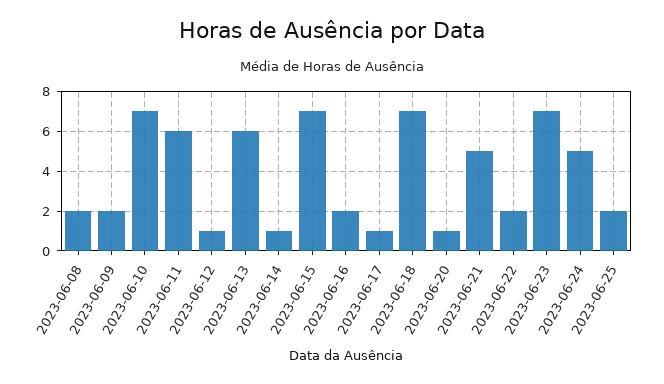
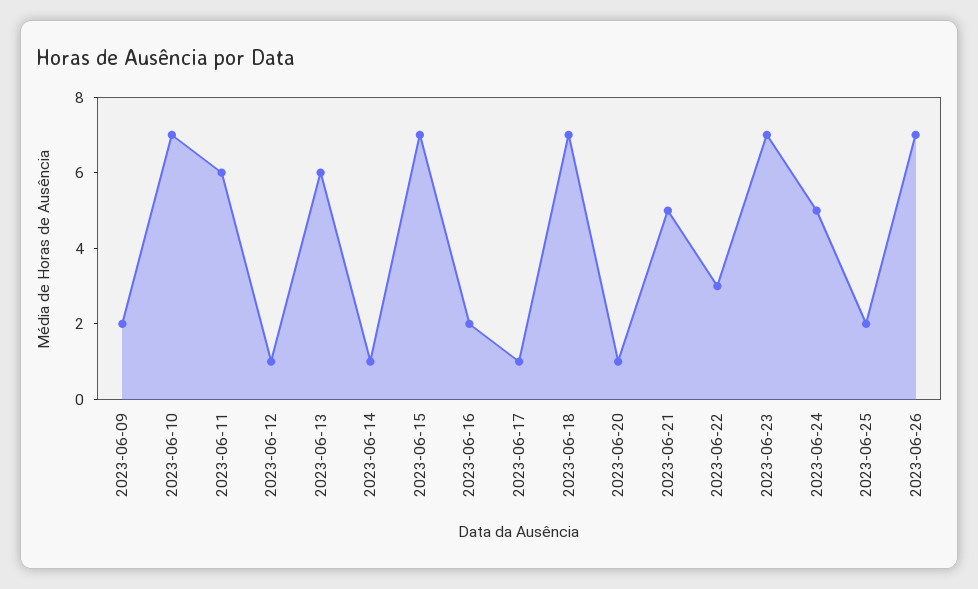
2023-06-08: 2 -> none
2023-06-22: 2 -> 3
2023-06-26: none -> 7

